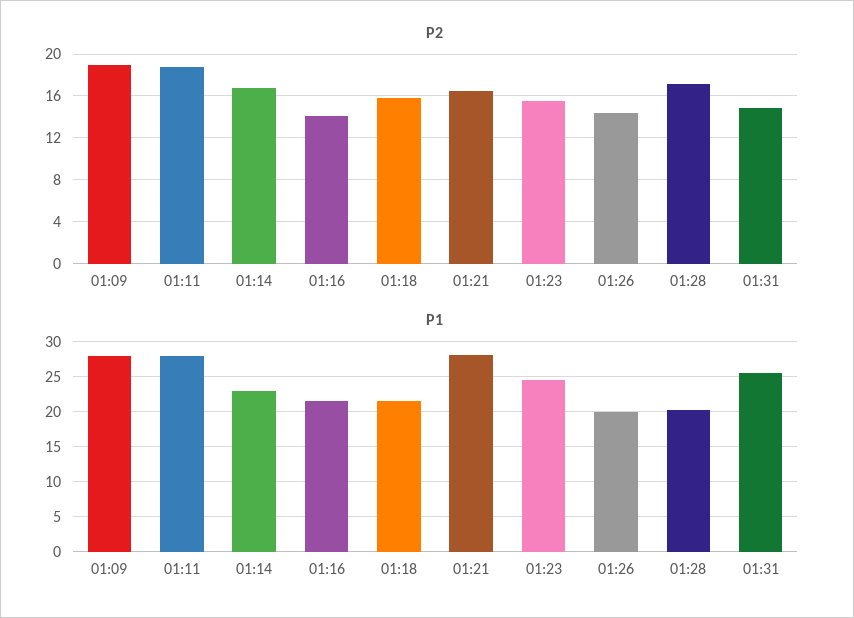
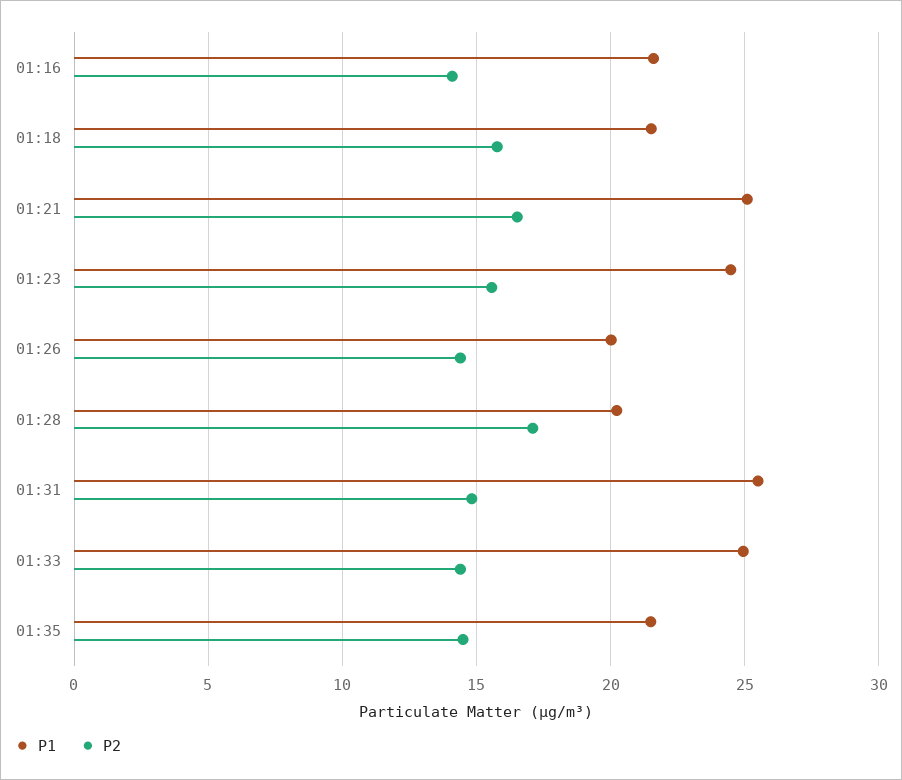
P2, 01:09: 19 -> none
P2, 01:11: 19 -> none
P2, 01:14: 17 -> none
P1, 01:09: 28 -> none
P1, 01:11: 28 -> none
P1, 01:14: 23 -> none
P1, 01:21: 28 -> 25
P1, 01:33: none -> 25
P2, 01:33: none -> 14.5
P1, 01:35: none -> 21.5
P2, 01:35: none -> 14.5

